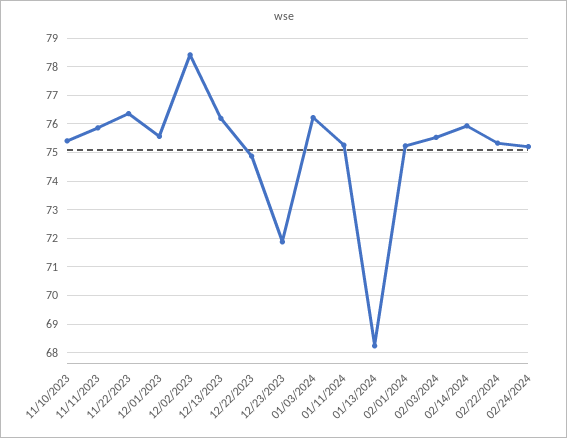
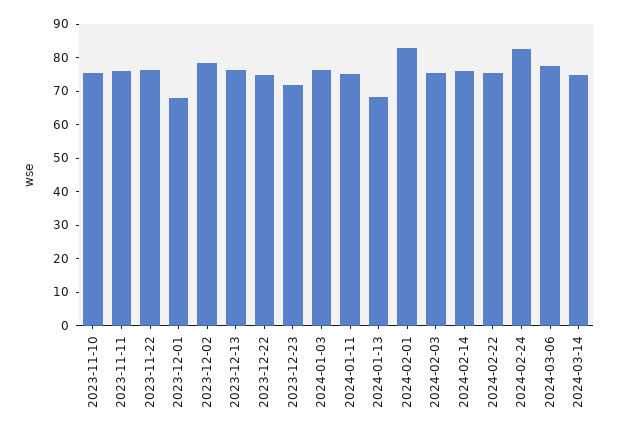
12/01/2023: 75.5 -> 67.5
02/01/2024: 75.25 -> 82.5
02/24/2024: 75.25 -> 82.5
2024-03-06: none -> 77.5
2024-03-14: none -> 75

